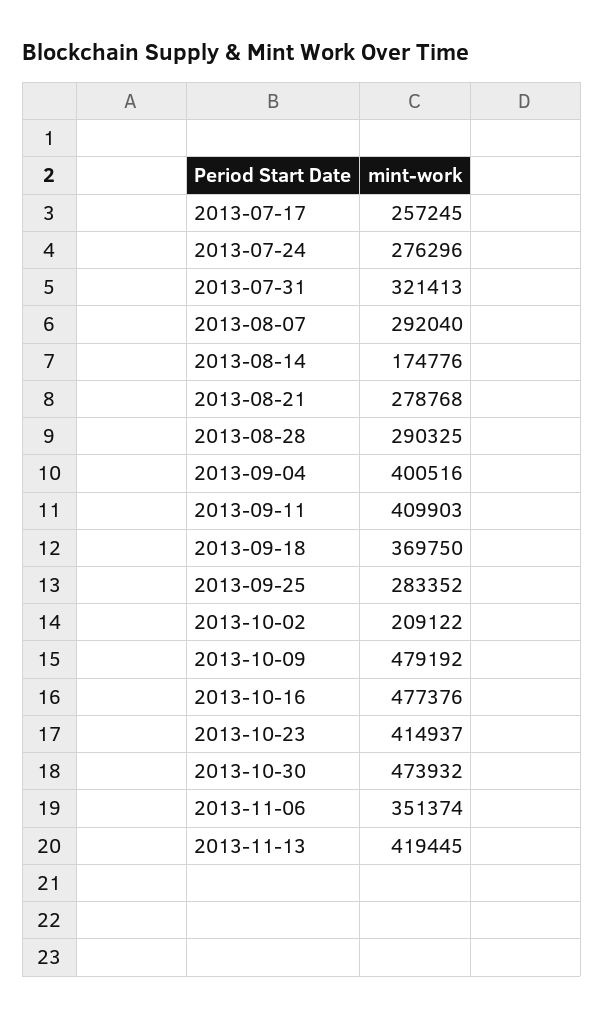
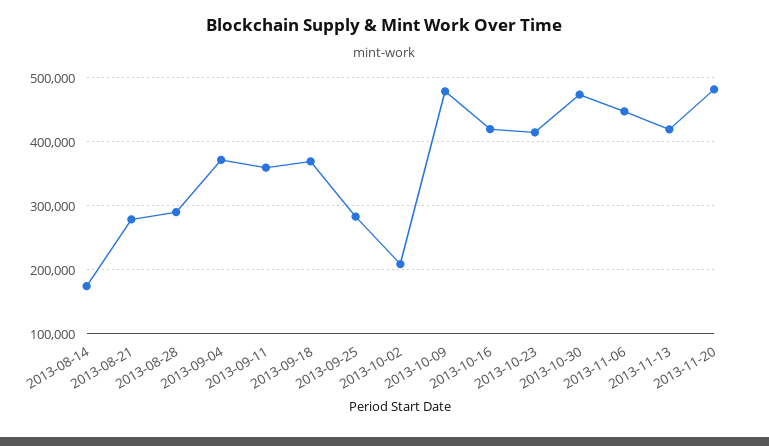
2013-07-17: 257245 -> none
2013-07-24: 276296 -> none
2013-07-31: 321413 -> none
2013-08-07: 292040 -> none
2013-09-04: 400516 -> 370000
2013-09-11: 409903 -> 360000
2013-10-16: 477376 -> 420000
2013-11-06: 351374 -> 450000
2013-11-20: none -> 480000

